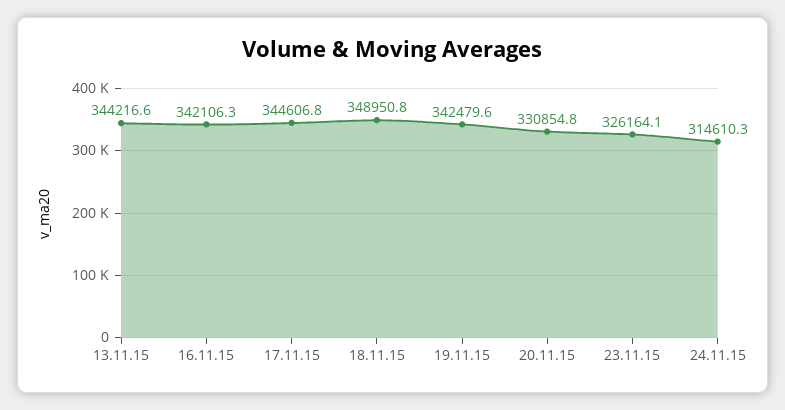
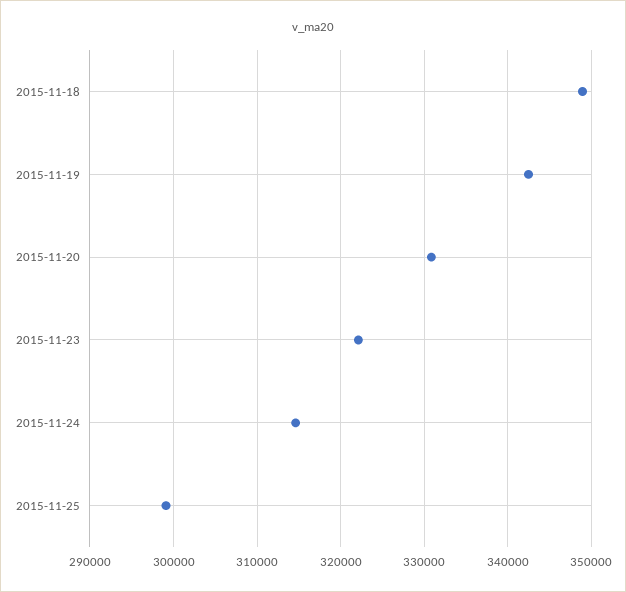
13.11.15: 344216.6 -> none
16.11.15: 342106.3 -> none
17.11.15: 344606.8 -> none
23.11.15: 326164.1 -> 322000
2015-11-25: none -> 299000

